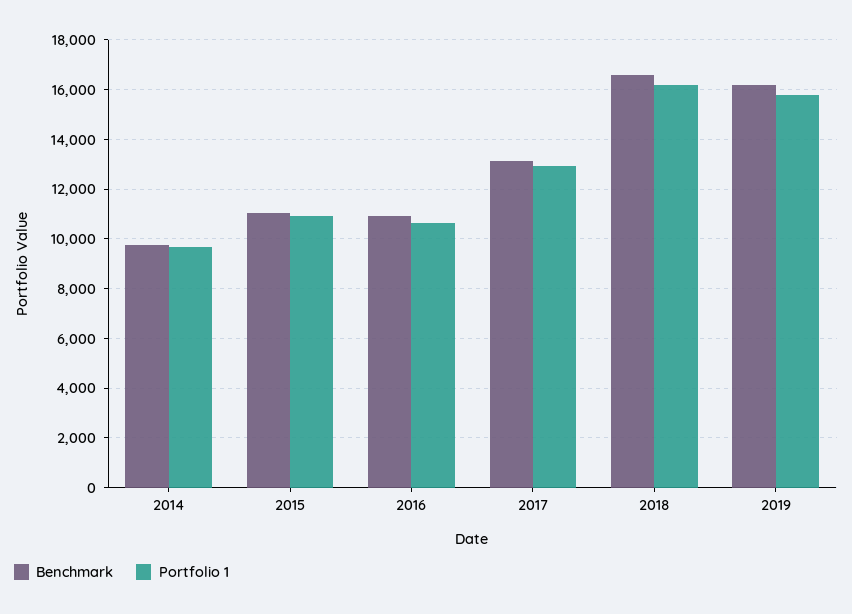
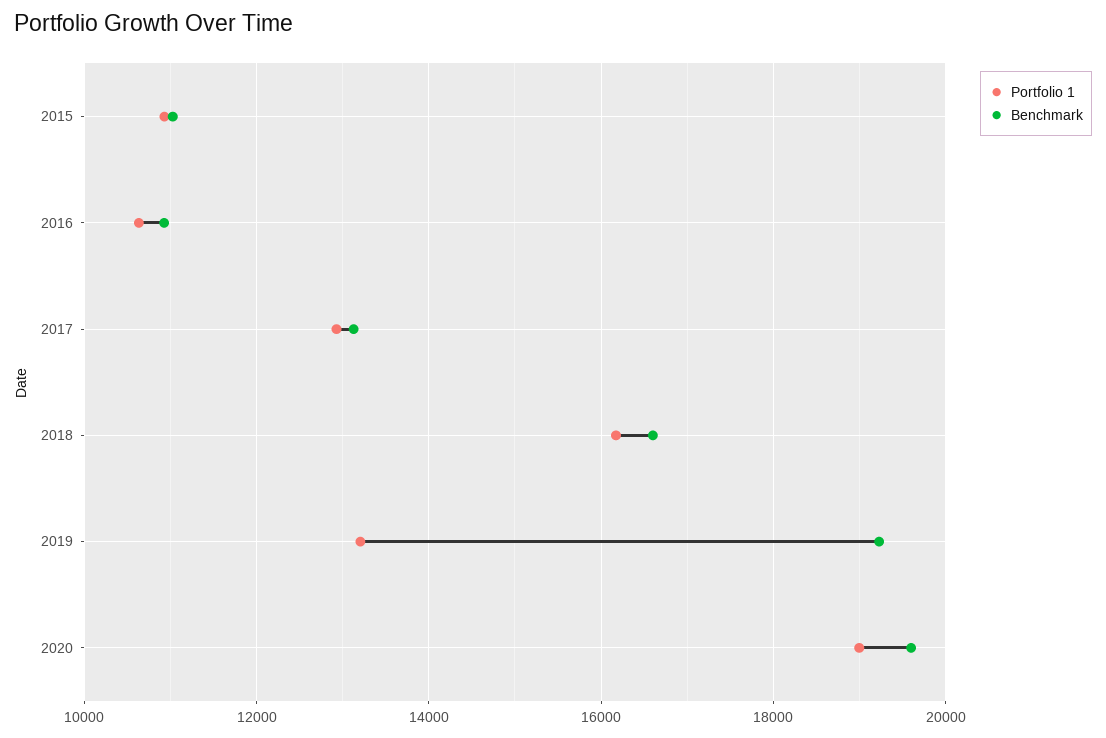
Benchmark, 2014: 9750 -> none
Portfolio 1, 2014: 9750 -> none
Benchmark, 2019: 16250 -> 19200
Portfolio 1, 2019: 15750 -> 13200
Portfolio 1, 2020: none -> 19000
Benchmark, 2020: none -> 19600

